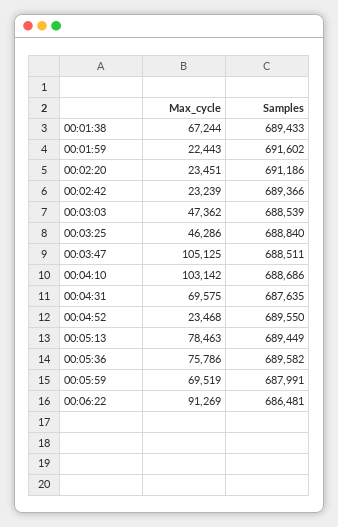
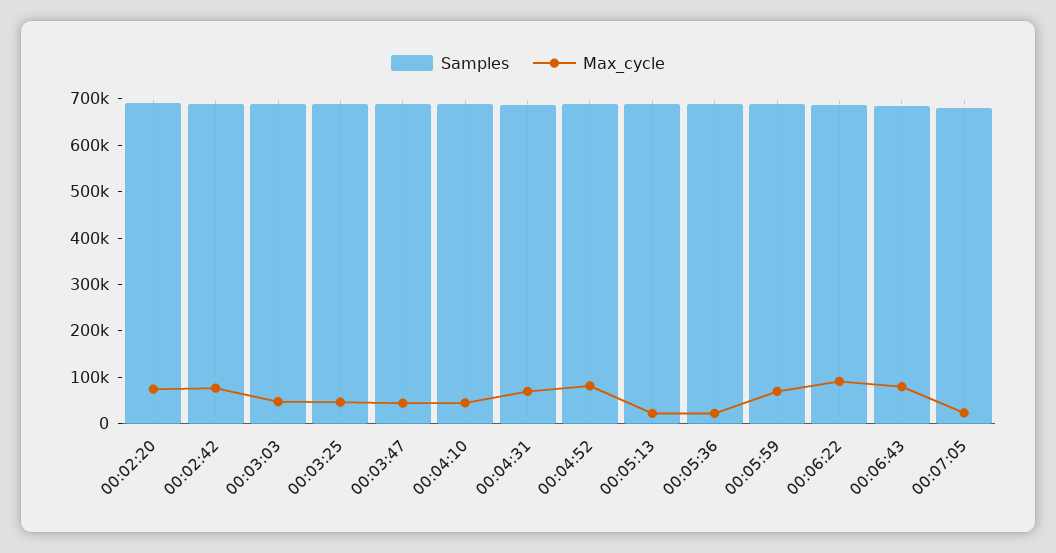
Max_cycle, 00:01:38: 67244 -> none
Samples, 00:01:38: 689433 -> none
Max_cycle, 00:01:59: 22443 -> none
Samples, 00:01:59: 691602 -> none
Max_cycle, 00:02:20: 23451 -> 80000
Max_cycle, 00:02:42: 23239 -> 80000
Max_cycle, 00:03:47: 105125 -> 40000
Max_cycle, 00:04:10: 103142 -> 40000
Max_cycle, 00:04:52: 23468 -> 80000
Max_cycle, 00:05:13: 78463 -> 20000
Max_cycle, 00:05:36: 75786 -> 20000
Samples, 00:06:43: none -> 680000
Max_cycle, 00:06:43: none -> 80000
Samples, 00:07:05: none -> 680000
Max_cycle, 00:07:05: none -> 20000

